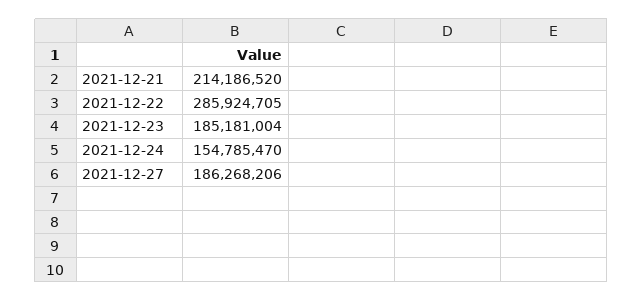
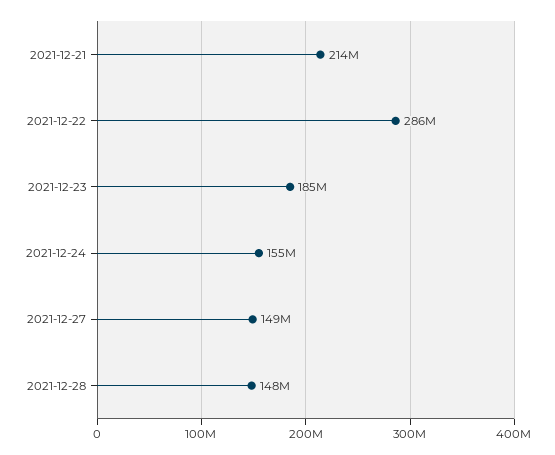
2021-12-27: 186268206 -> 149000000
2021-12-28: none -> 148000000

